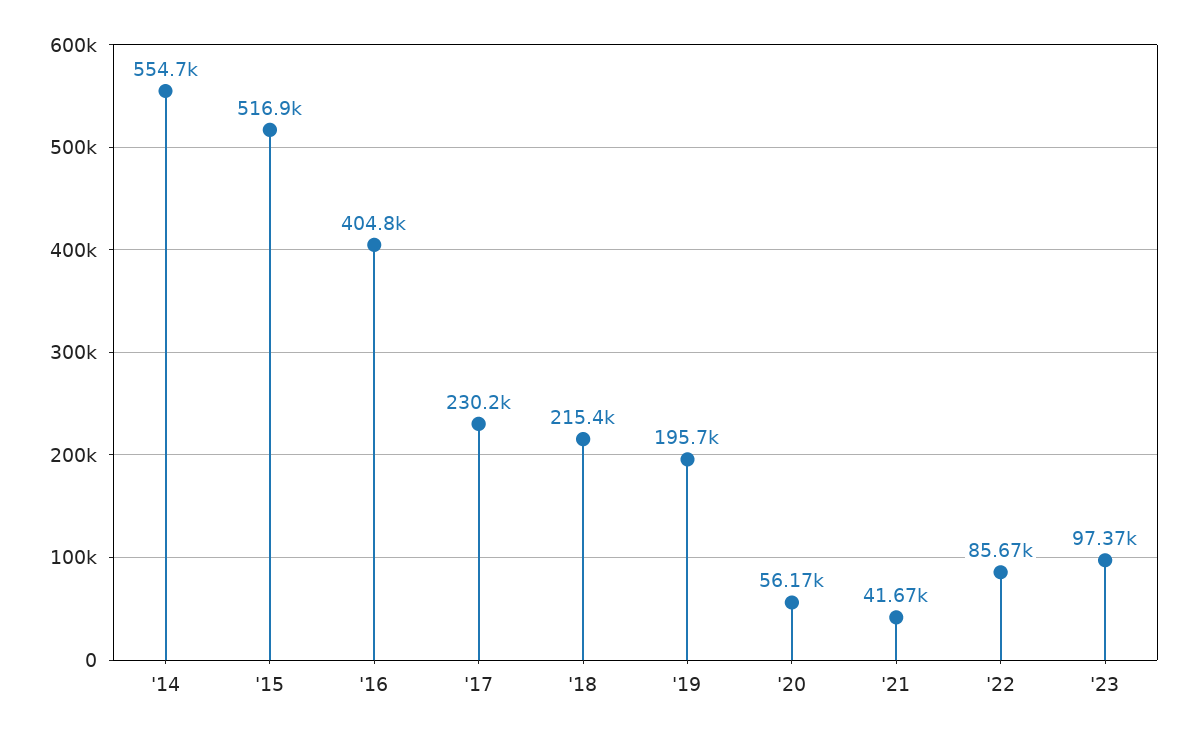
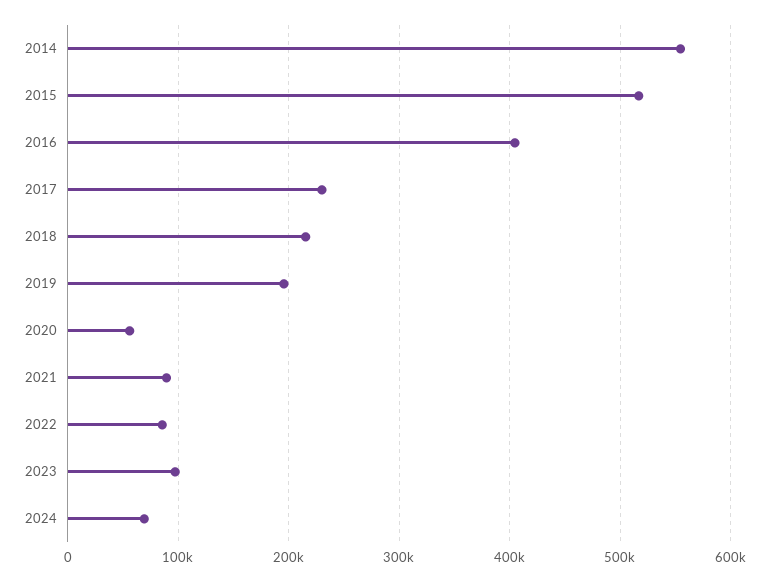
'21: 41670 -> 90000
2024: none -> 70000

